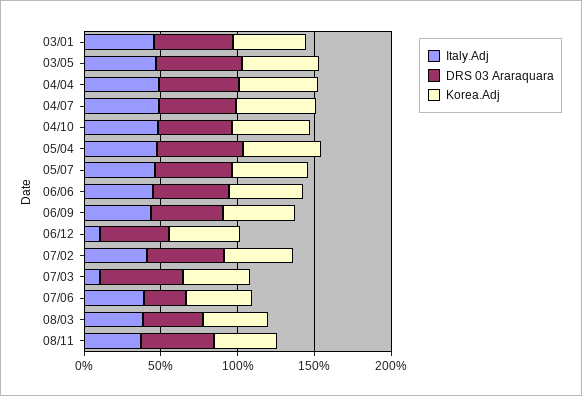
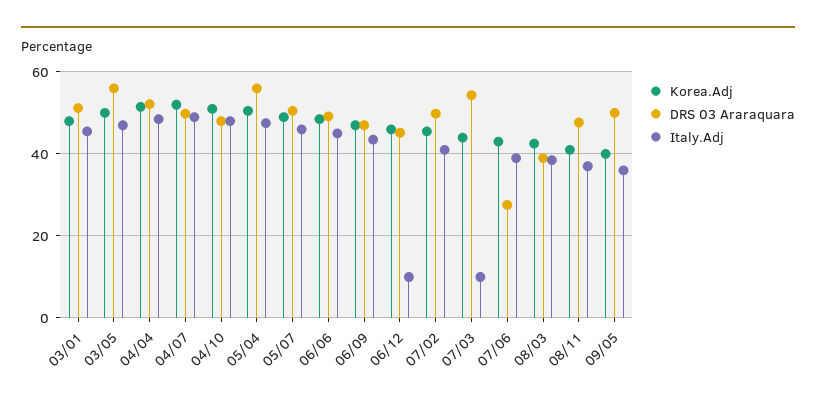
Korea.Adj, 09/05: none -> 40
DRS 03 Araraquara, 09/05: none -> 50
Italy.Adj, 09/05: none -> 36

